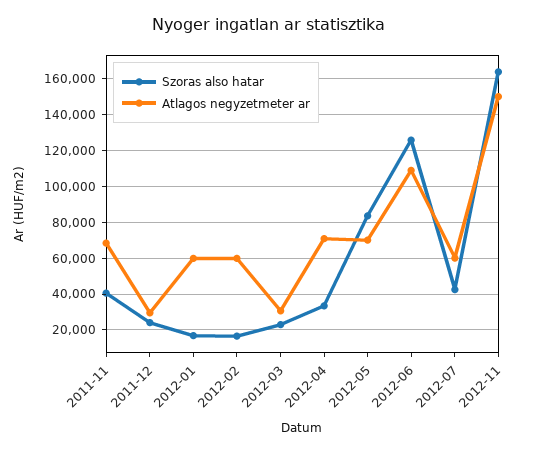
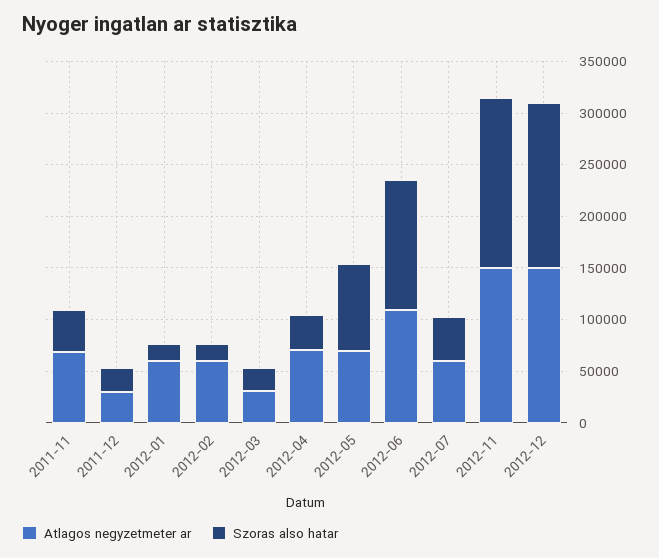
Atlagos negyzetmeter ar, 2012-12: none -> 150000
Szoras also hatar, 2012-12: none -> 160000

